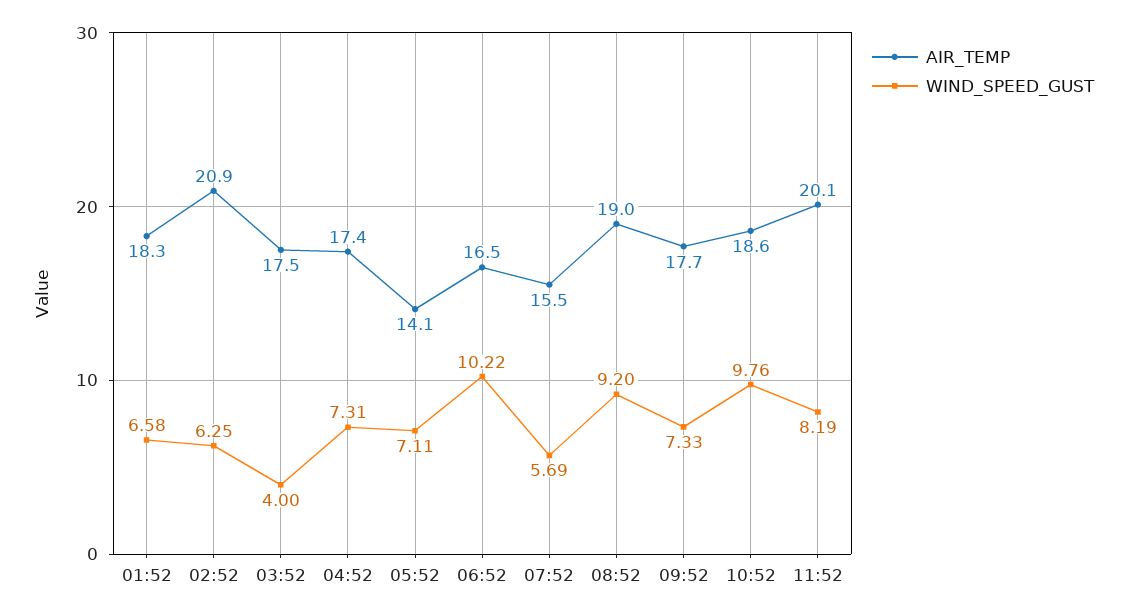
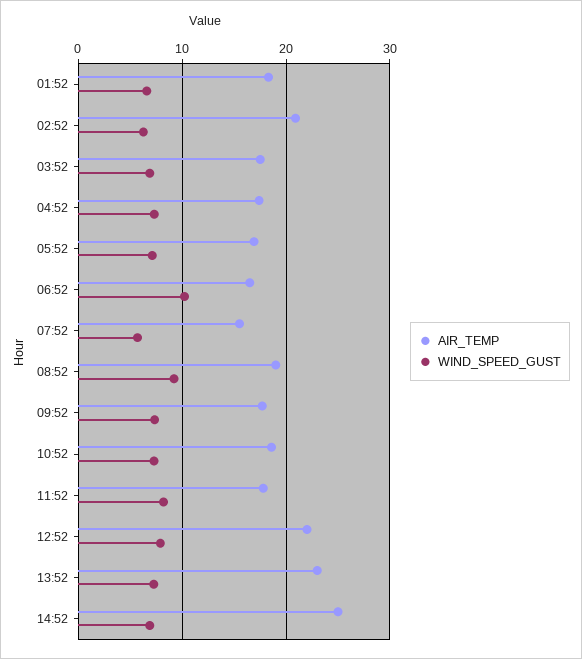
WIND_SPEED_GUST, 03:52: 4 -> 7
AIR_TEMP, 05:52: 14.1 -> 17
WIND_SPEED_GUST, 10:52: 9.76 -> 7
AIR_TEMP, 11:52: 20.1 -> 18
AIR_TEMP, 12:52: none -> 22
WIND_SPEED_GUST, 12:52: none -> 8
AIR_TEMP, 13:52: none -> 23
WIND_SPEED_GUST, 13:52: none -> 7
AIR_TEMP, 14:52: none -> 25
WIND_SPEED_GUST, 14:52: none -> 7

